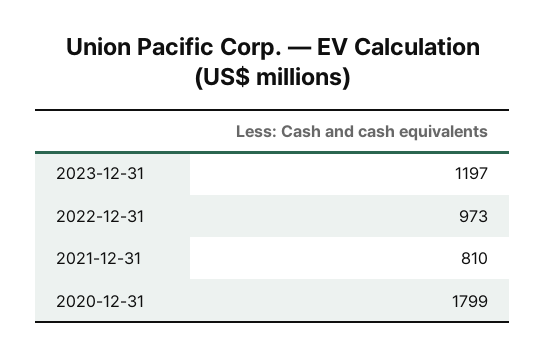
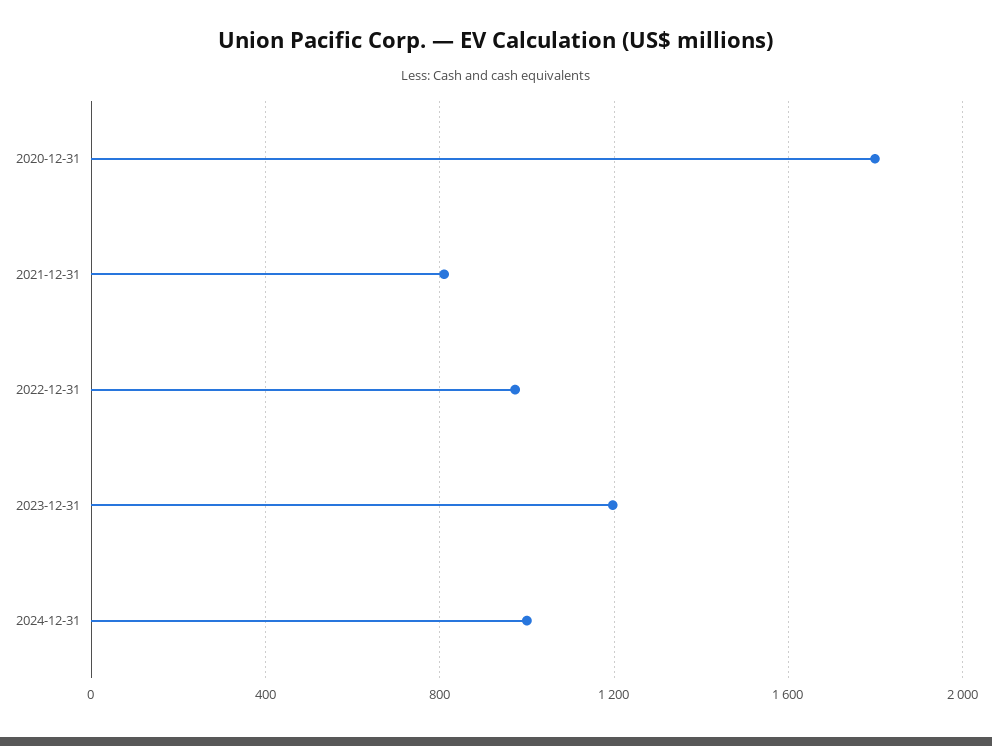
2024-12-31: none -> 1000

